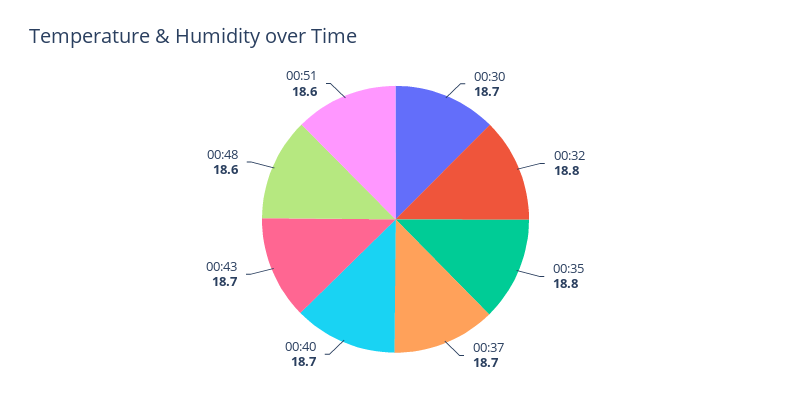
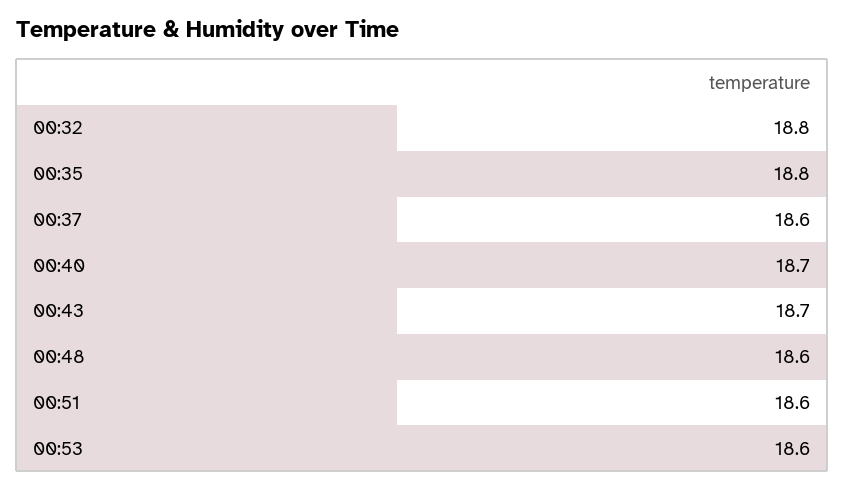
00:30: 18.7 -> none
00:37: 18.7 -> 18.6
00:53: none -> 18.6

